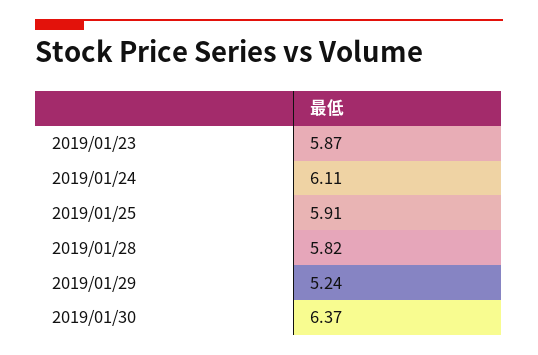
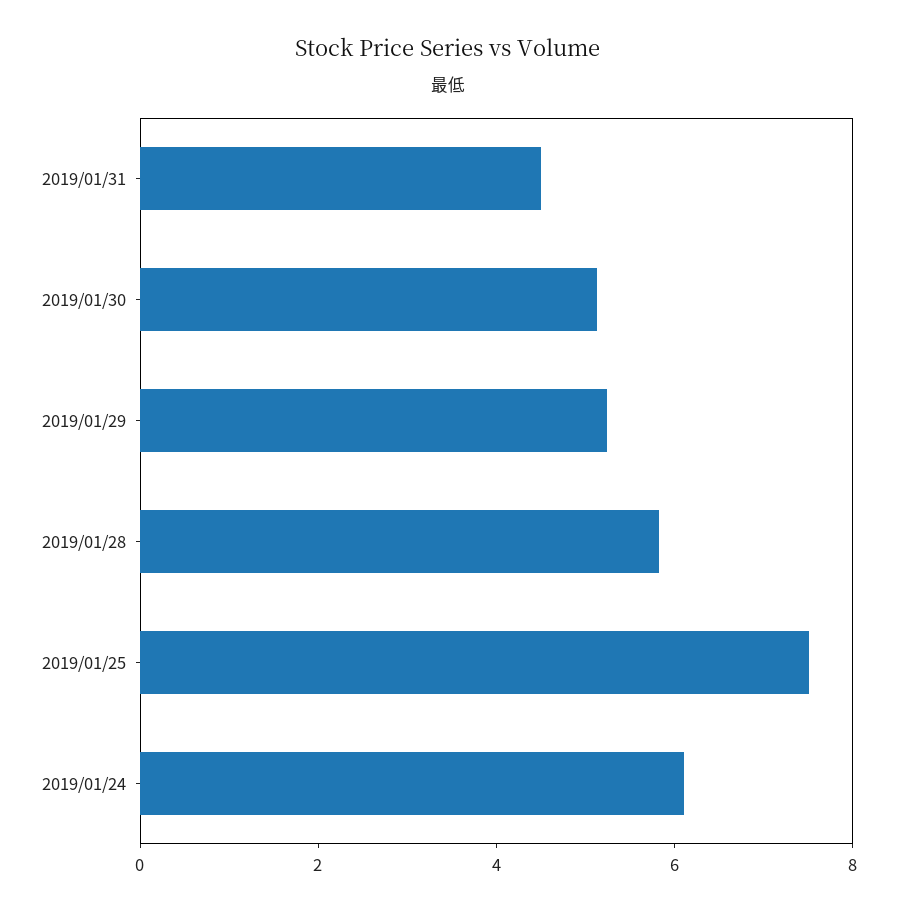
2019/01/23: 5.87 -> none
2019/01/25: 5.91 -> 7.5
2019/01/30: 6.37 -> 5
2019/01/31: none -> 4.5

